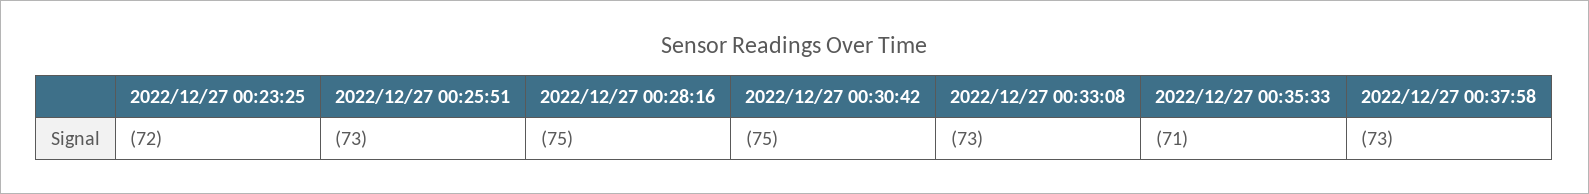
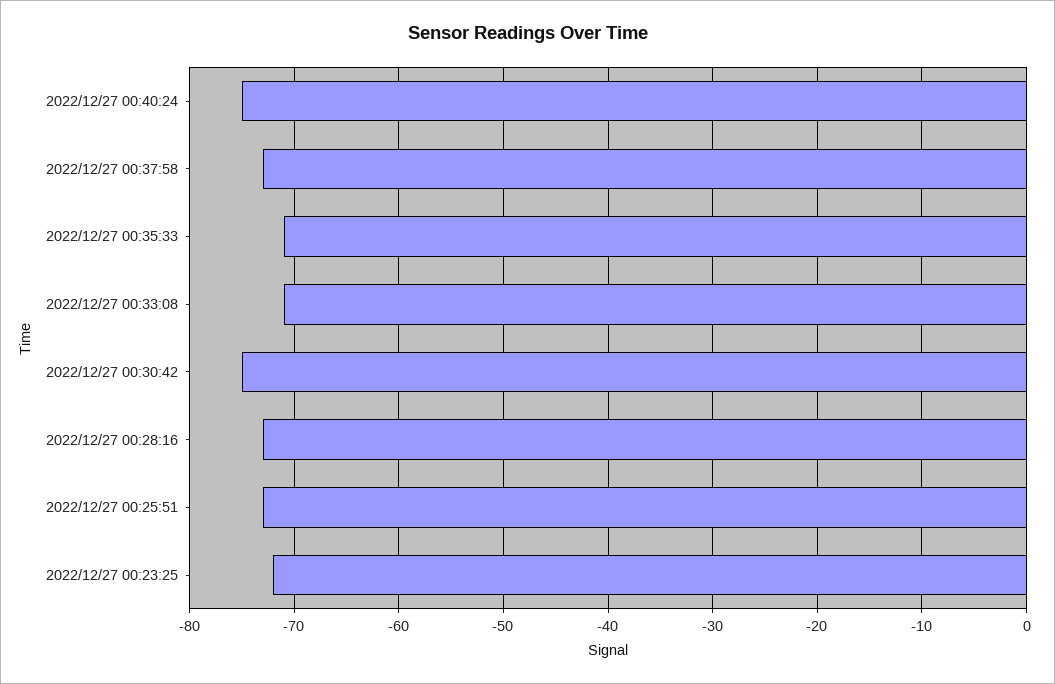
2022/12/27 00:28:16: -75 -> -73
2022/12/27 00:33:08: -73 -> -71
2022/12/27 00:40:24: none -> -75

